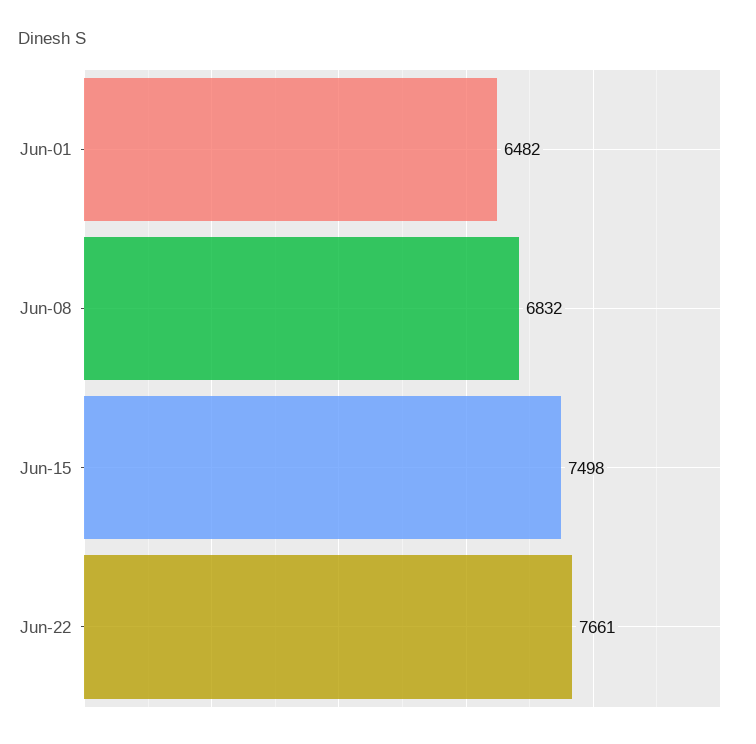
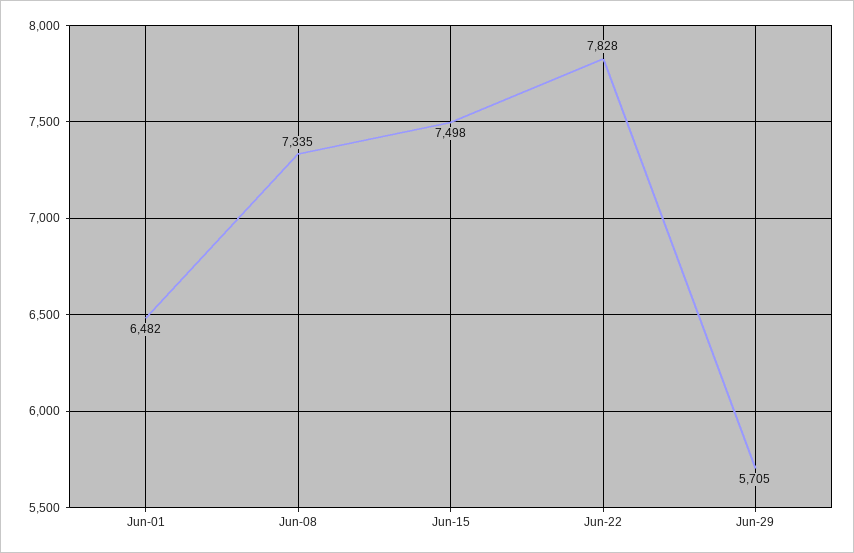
Jun-08: 6832 -> 7335
Jun-22: 7661 -> 7828
Jun-29: none -> 5705

